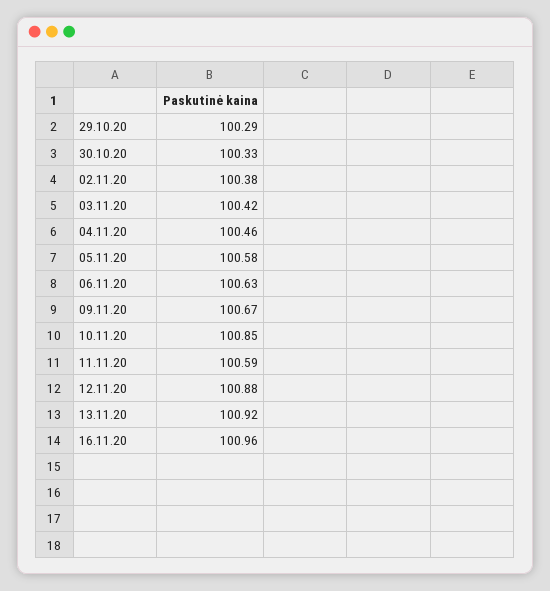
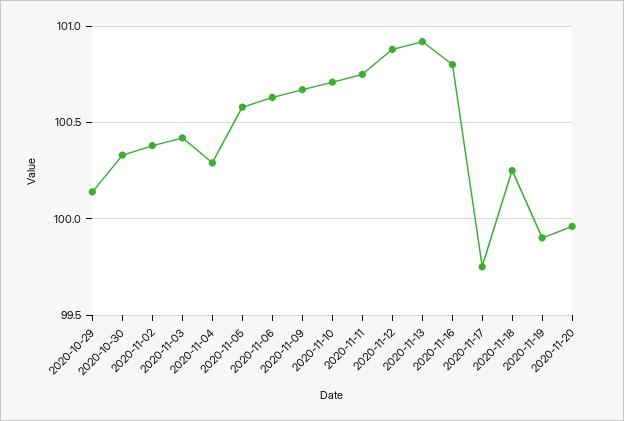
29.10.20: 100.29 -> 100.15
04.11.20: 100.46 -> 100.3
10.11.20: 100.85 -> 100.7
11.11.20: 100.59 -> 100.75
16.11.20: 100.96 -> 100.8
2020-11-17: none -> 99.75
2020-11-18: none -> 100.25
2020-11-19: none -> 99.9
2020-11-20: none -> 99.95

